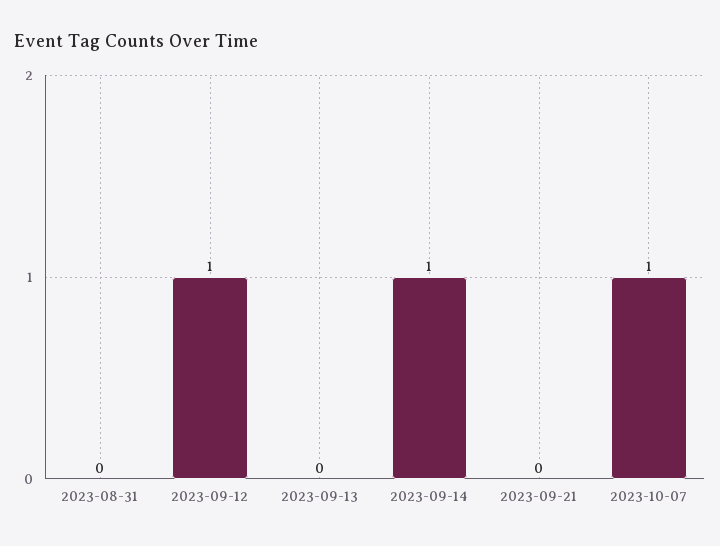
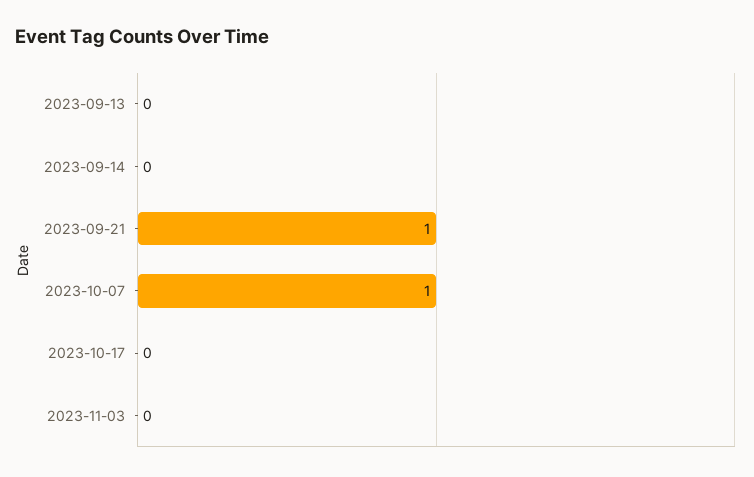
2023-08-31: 0 -> none
2023-09-12: 1 -> none
2023-09-14: 1 -> 0
2023-09-21: 0 -> 1
2023-10-17: none -> 0
2023-11-03: none -> 0

